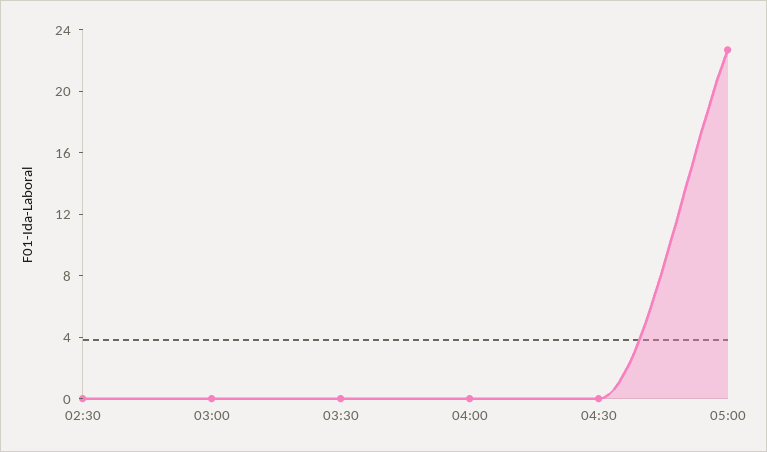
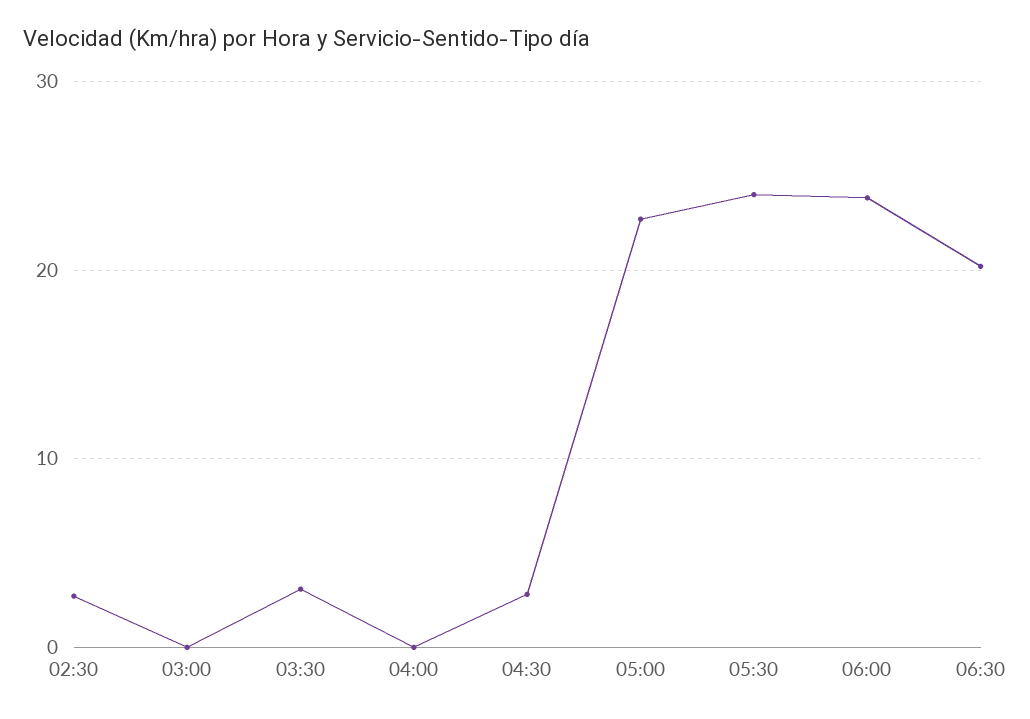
02:30: 0 -> 3
03:30: 0 -> 3
04:30: 0 -> 3
05:30: none -> 24
06:00: none -> 24
06:30: none -> 20

